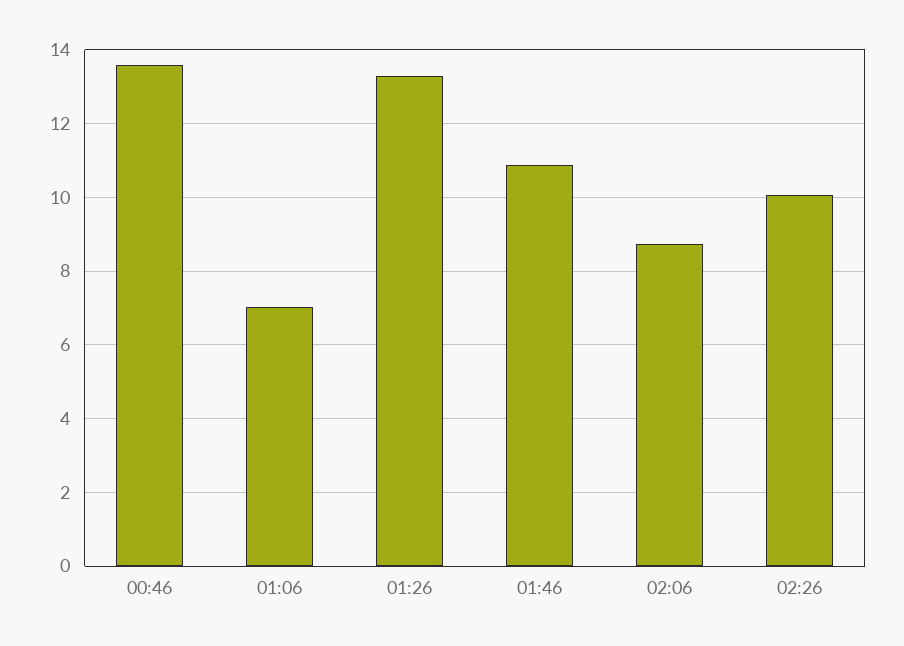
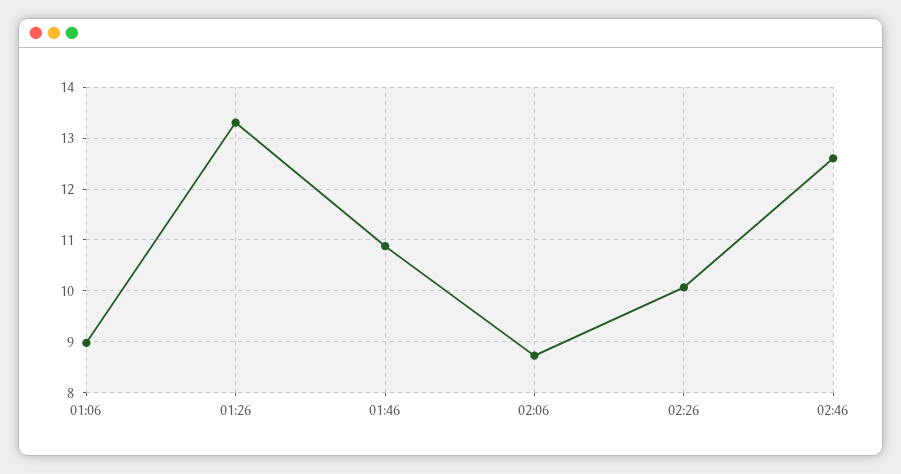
00:46: 13.6 -> none
01:06: 7 -> 9
02:46: none -> 12.6

